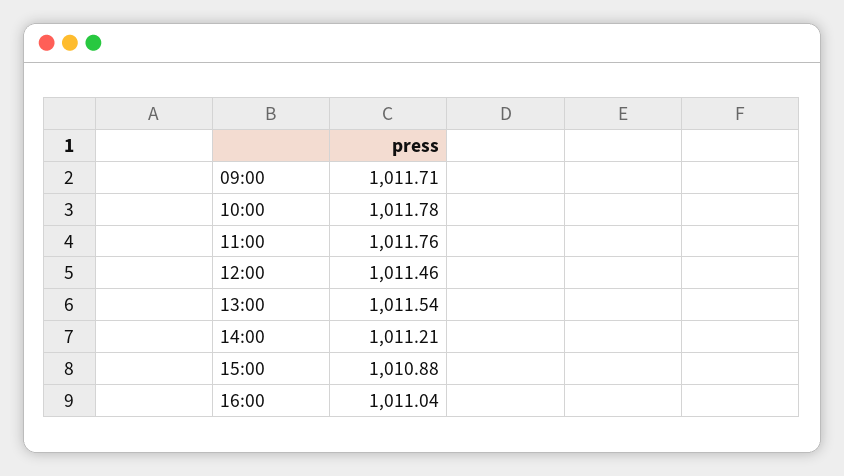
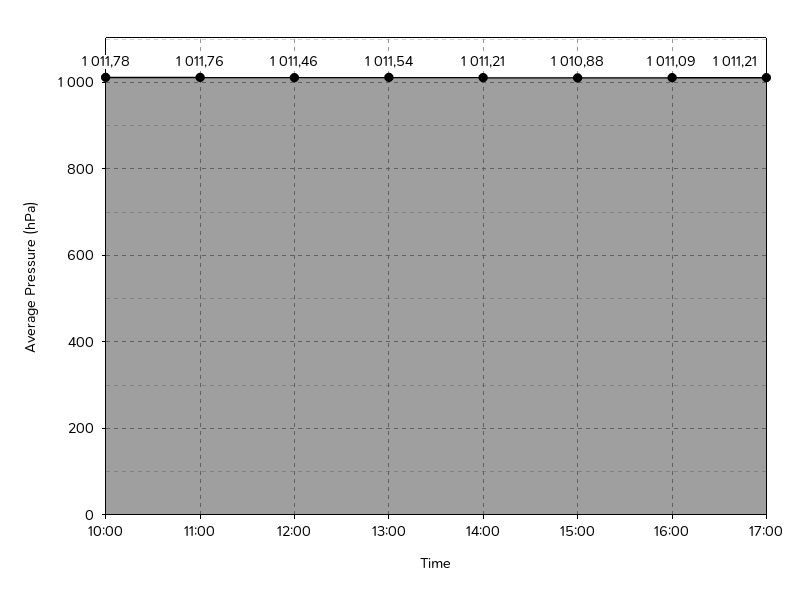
09:00: 1011.71 -> none
16:00: 1011.04 -> 1011.09
17:00: none -> 1011.21

